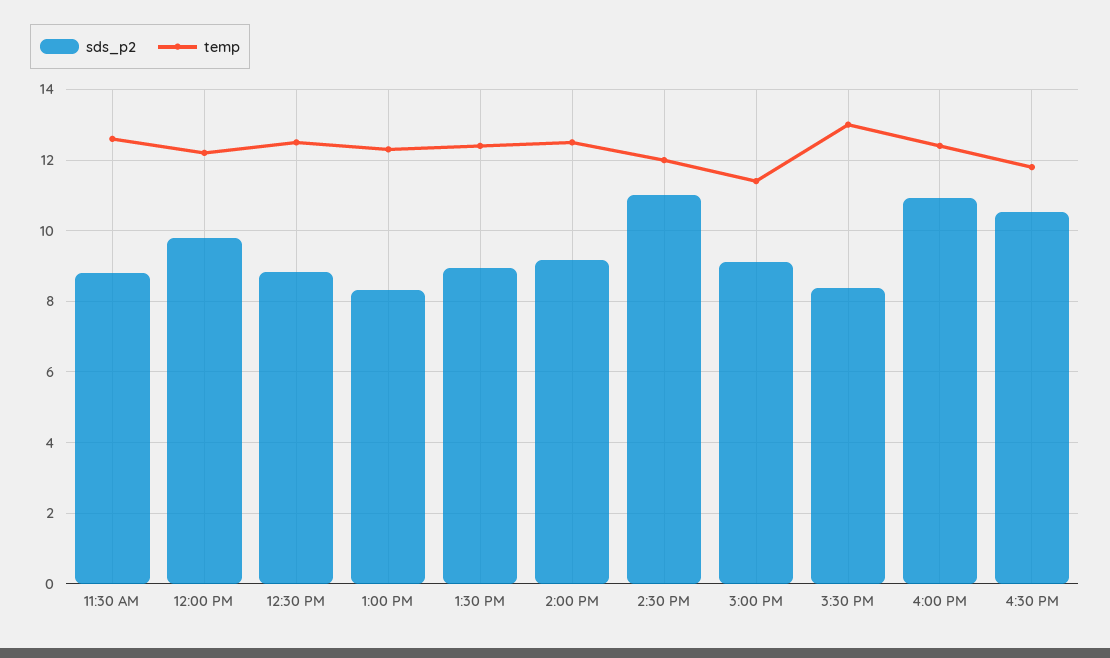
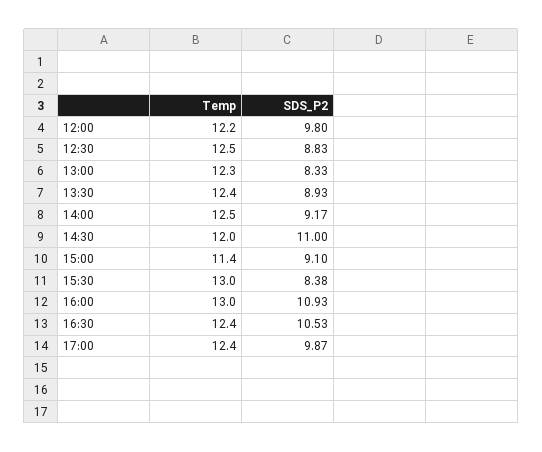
sds_p2, 11:30 AM: 8.8 -> none
temp, 11:30 AM: 12.6 -> none
temp, 4:00 PM: 12.4 -> 13
temp, 4:30 PM: 11.8 -> 12.4
temp, 17:00: none -> 12.4
sds_p2, 17:00: none -> 9.87

